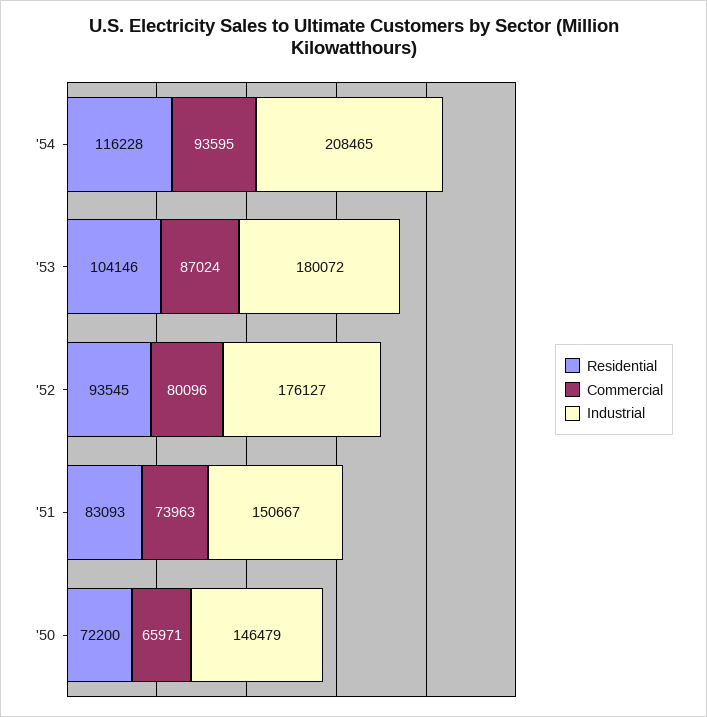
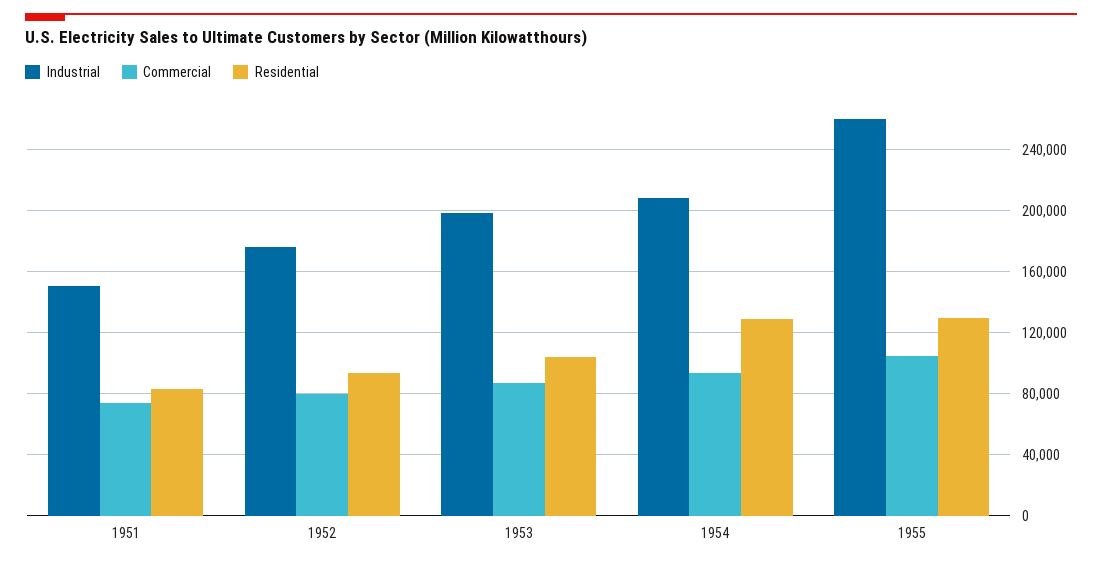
Residential, '54: 116228 -> 130000
Industrial, '53: 180072 -> 200000
Residential, '50: 72200 -> none
Commercial, '50: 65971 -> none
Industrial, '50: 146479 -> none
Industrial, 1955: none -> 260000
Commercial, 1955: none -> 105000
Residential, 1955: none -> 130000

